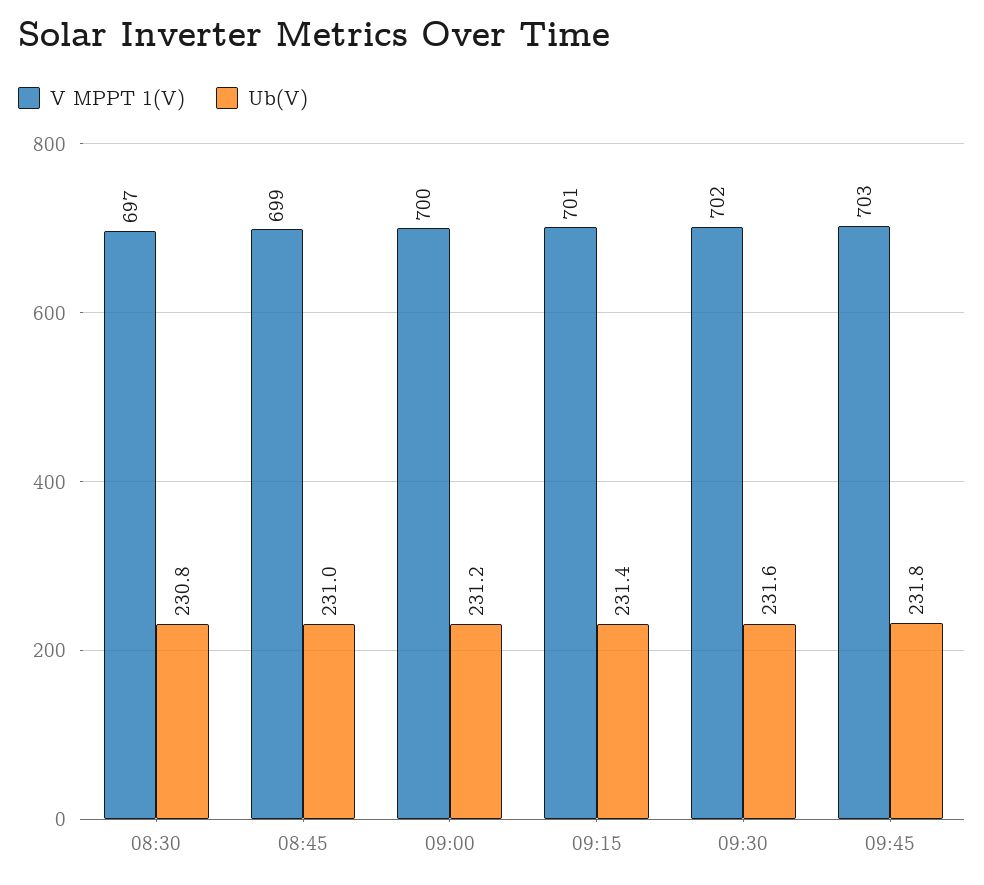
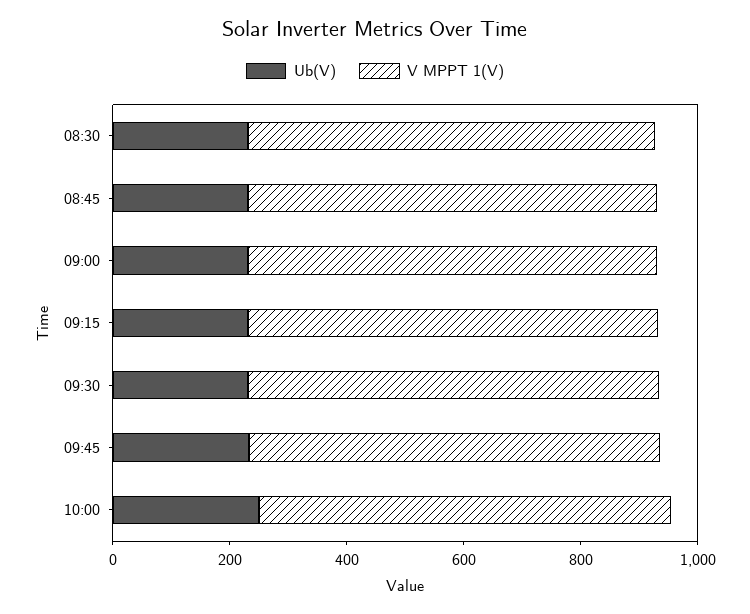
Ub(V), 10:00: none -> 250
V MPPT 1(V), 10:00: none -> 700

